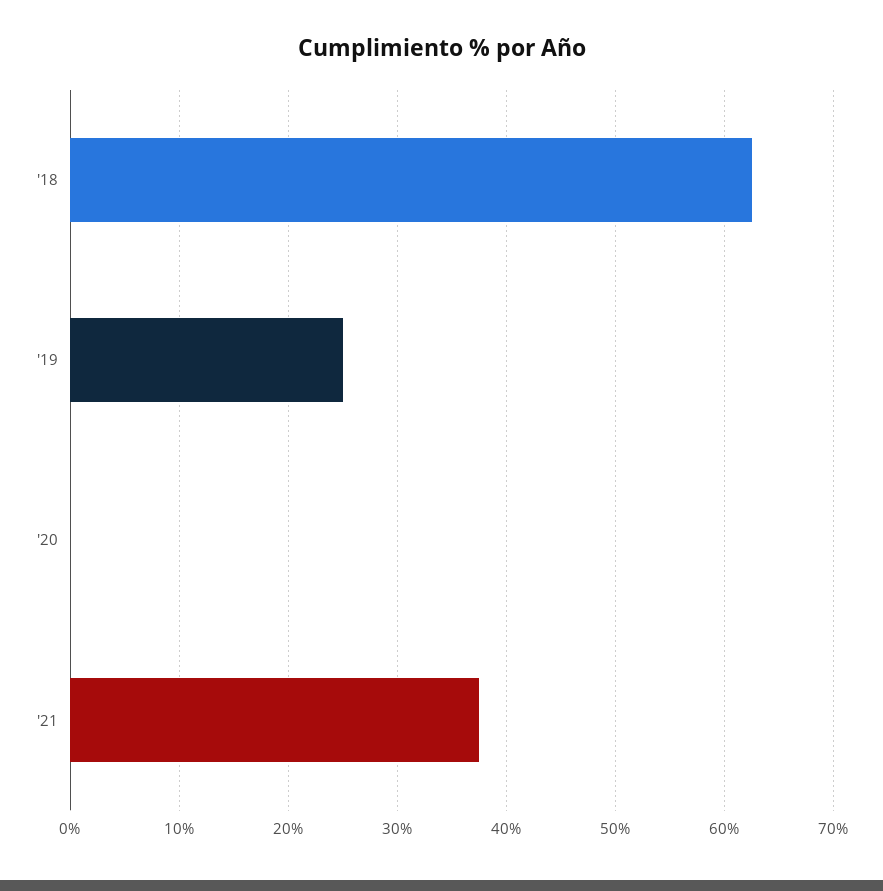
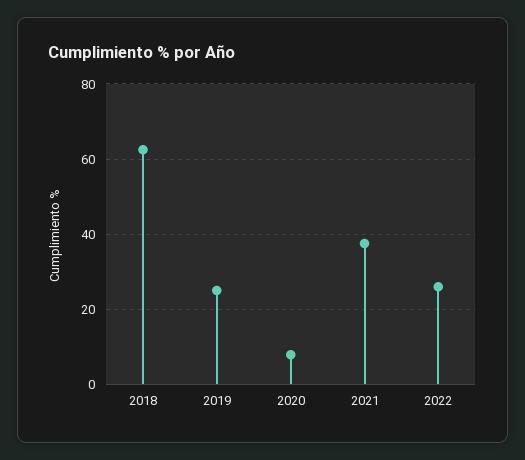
'20: 0 -> 8
2022: none -> 26

